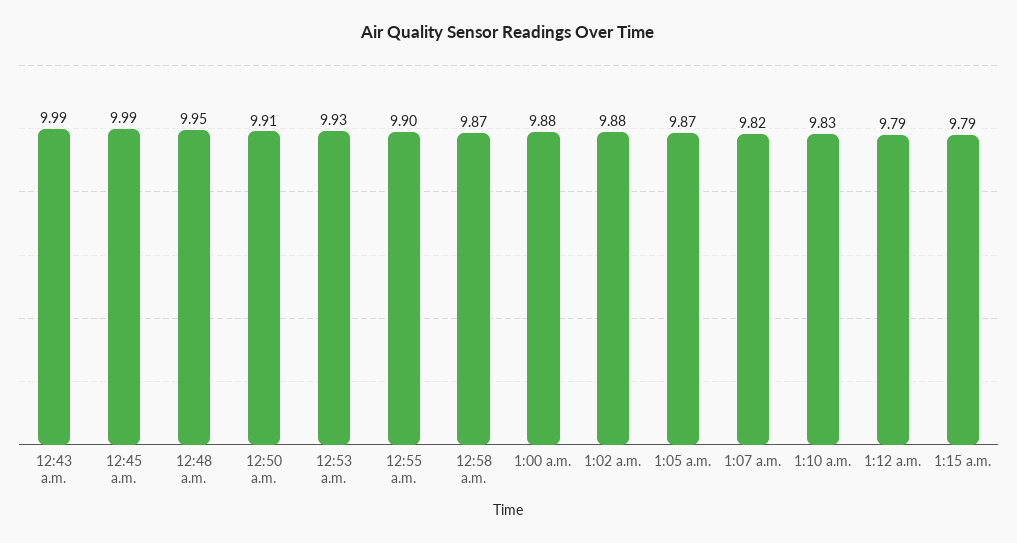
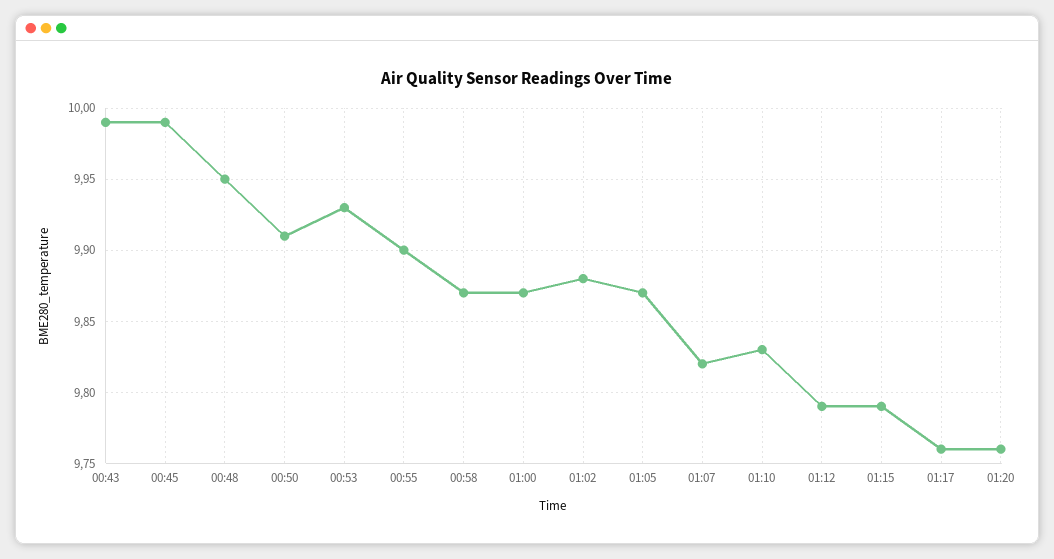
1:00 a.m.: 9.88 -> 9.87
01:17: none -> 9.76
01:20: none -> 9.76

